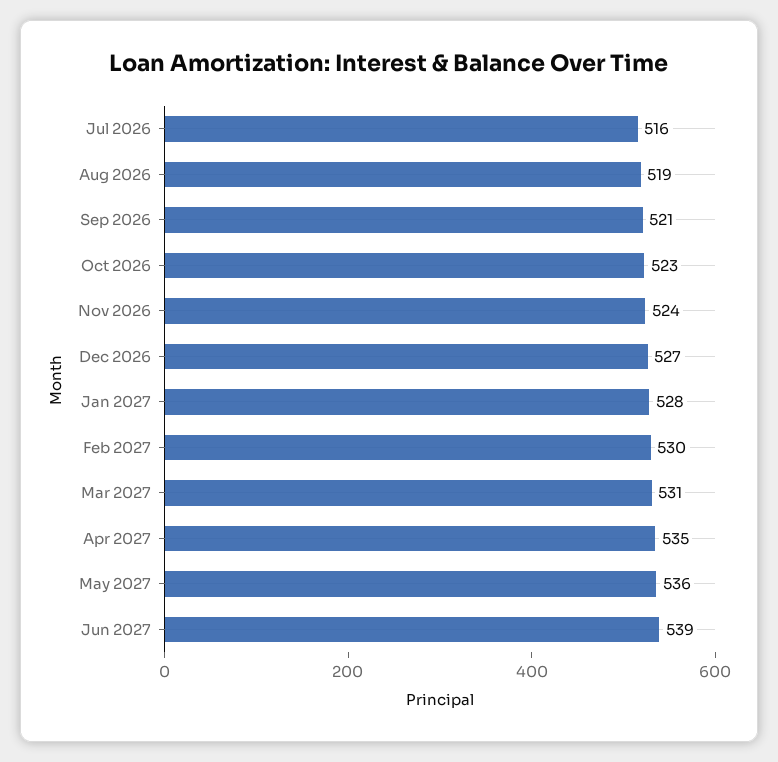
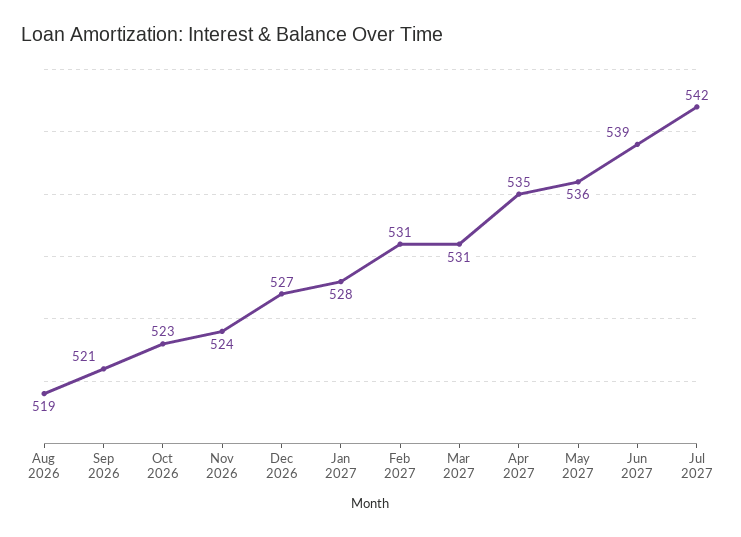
Jul 2026: 516 -> none
Feb 2027: 530 -> 531
Jul 2027: none -> 542

